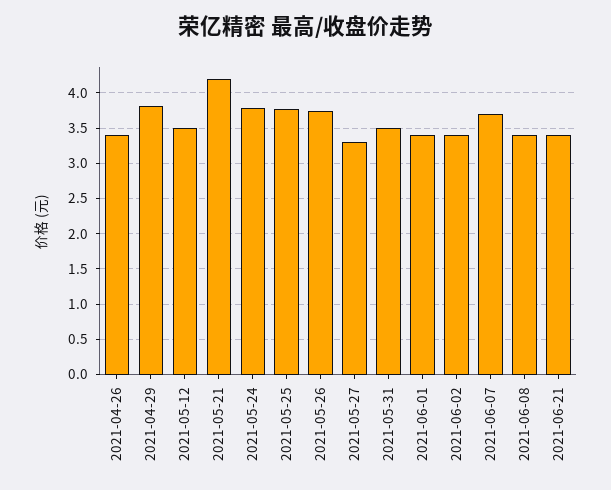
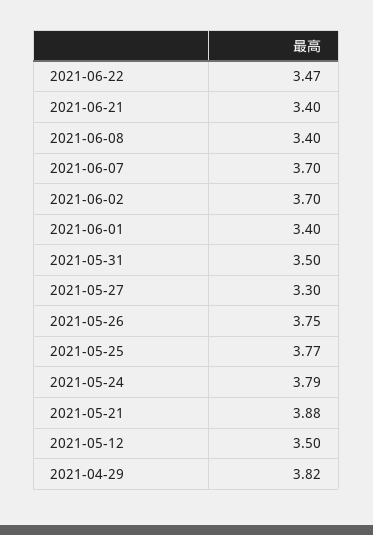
2021-04-26: 3.4 -> none
2021-05-21: 4.2 -> 3.88
2021-06-02: 3.4 -> 3.7
2021-06-22: none -> 3.47

